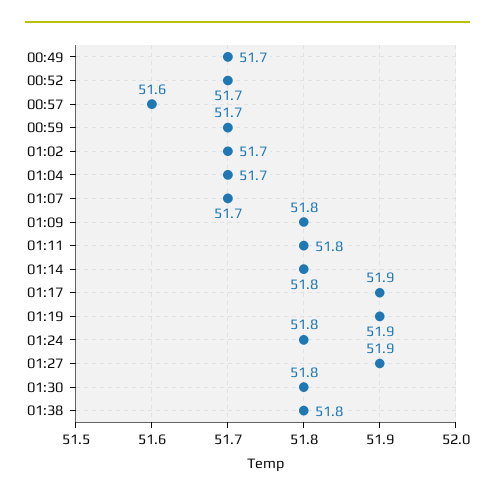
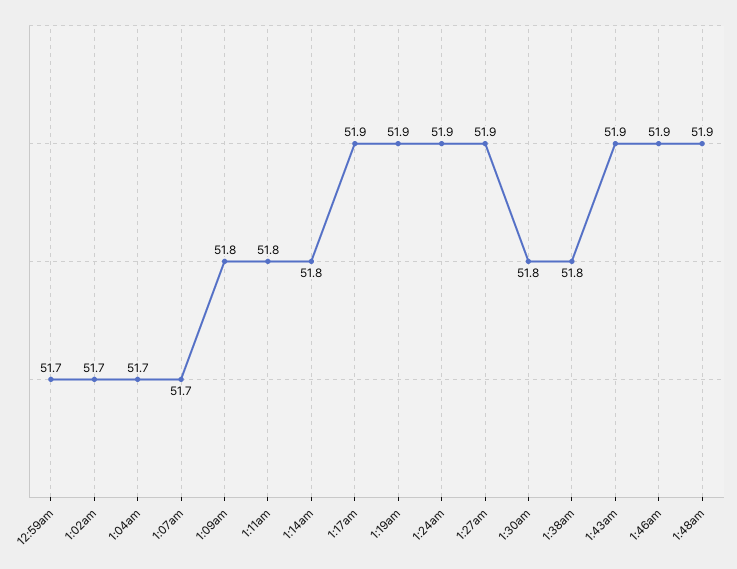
00:49: 51.7 -> none
00:52: 51.7 -> none
00:57: 51.6 -> none
01:24: 51.8 -> 51.9
1:43am: none -> 51.9
1:46am: none -> 51.9
1:48am: none -> 51.9

